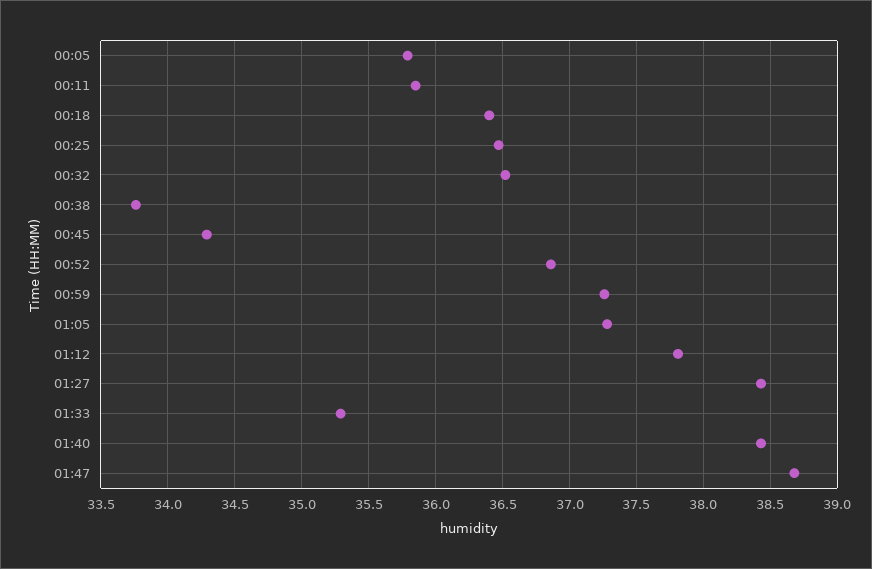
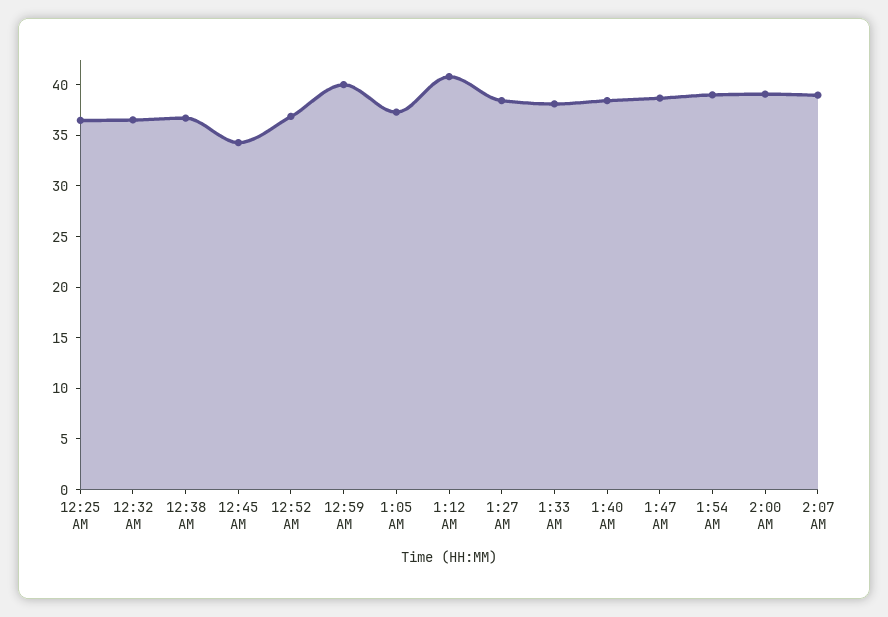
00:05: 35.8 -> none
00:11: 35.85 -> none
00:18: 36.4 -> none
00:38: 33.75 -> 37
00:59: 37.25 -> 40
01:12: 37.8 -> 41
01:33: 35.3 -> 38
1:54 AM: none -> 39
2:00 AM: none -> 39
2:07 AM: none -> 39

